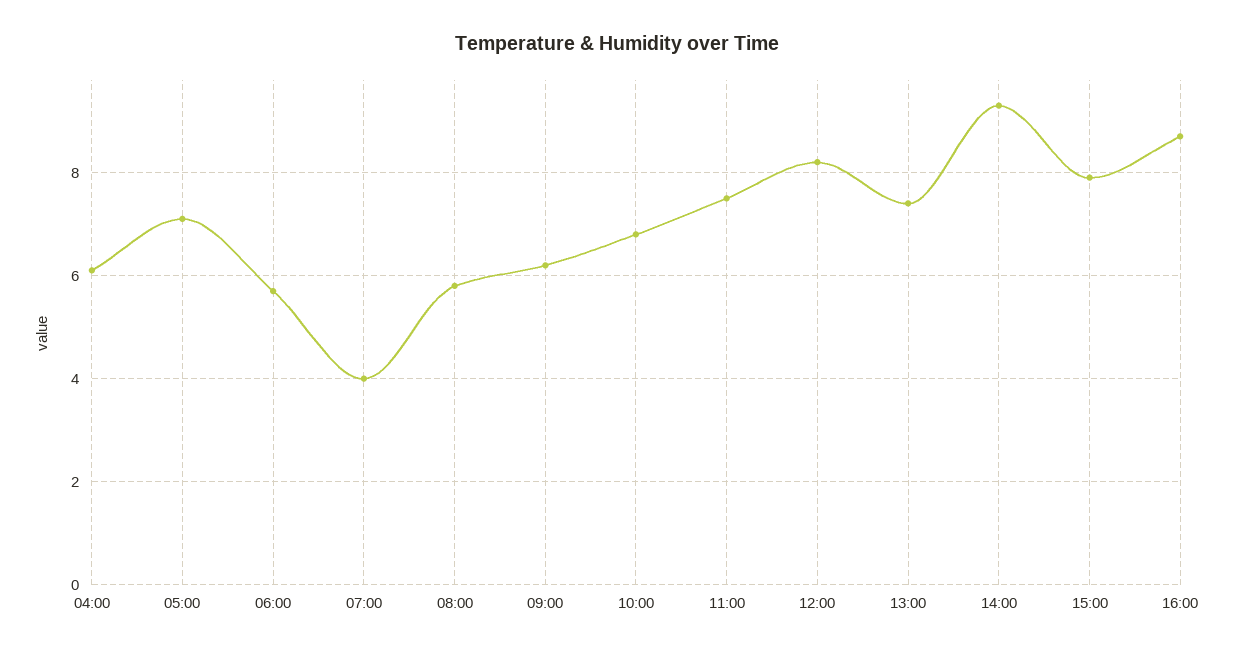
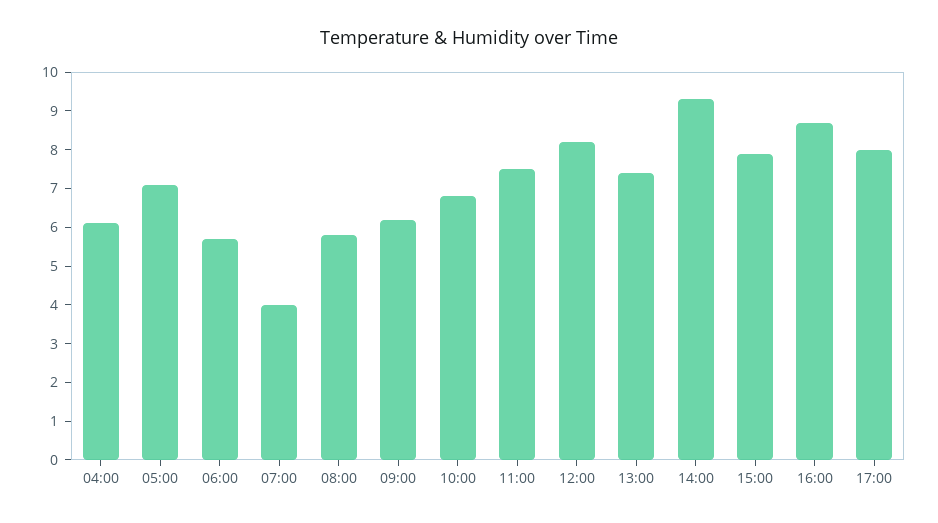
17:00: none -> 8

